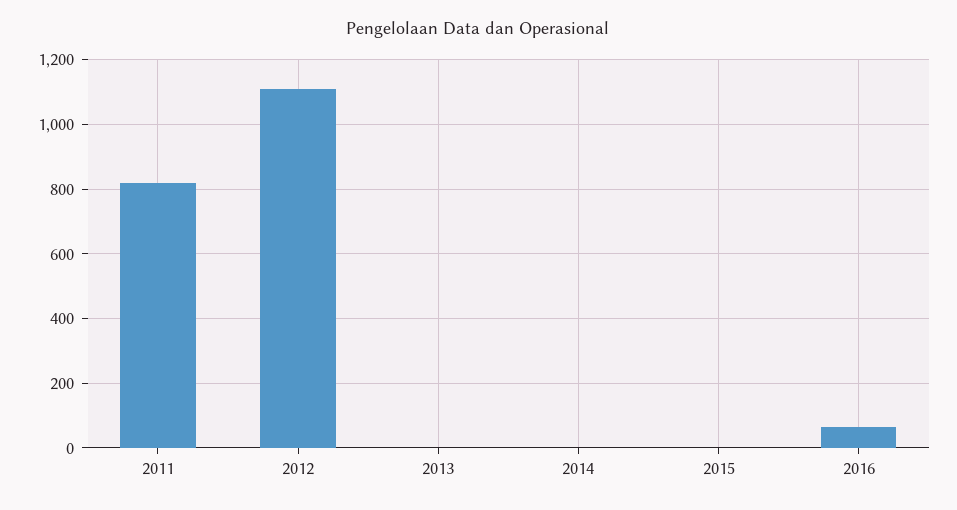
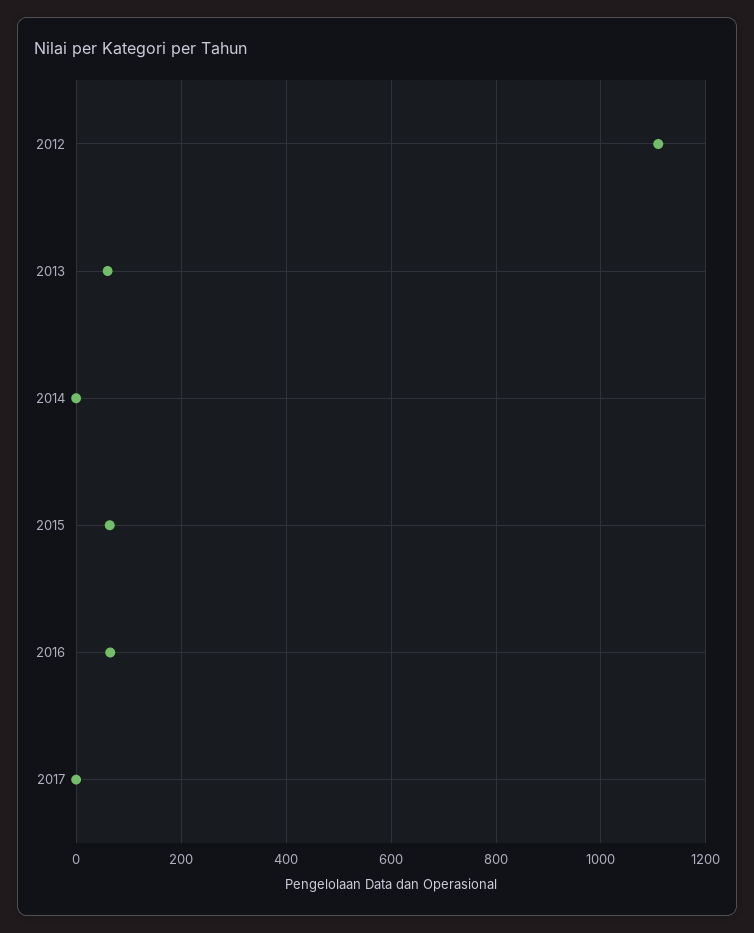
2011: 820 -> none
2013: 0 -> 60
2015: 0 -> 60
2017: none -> 0

